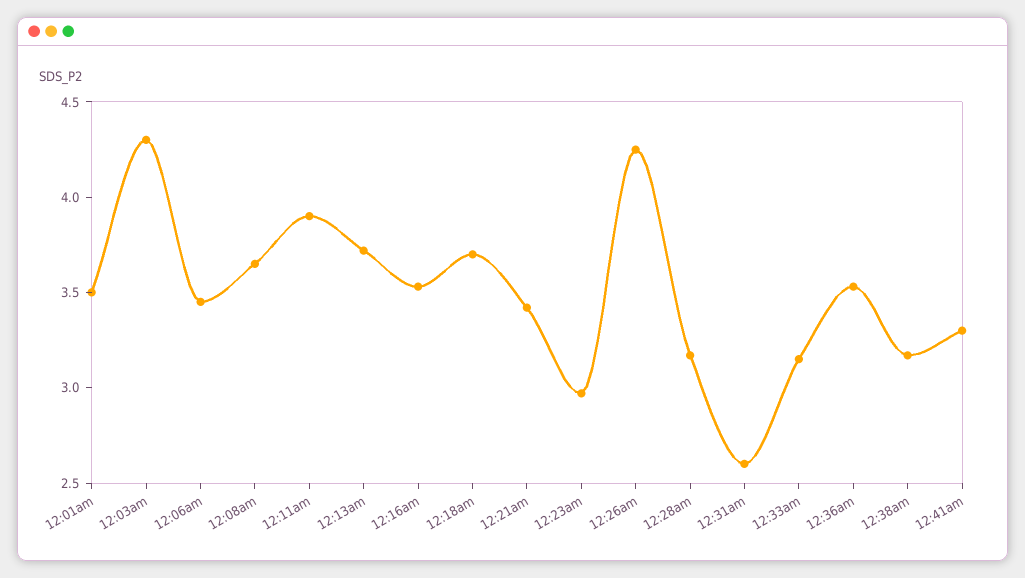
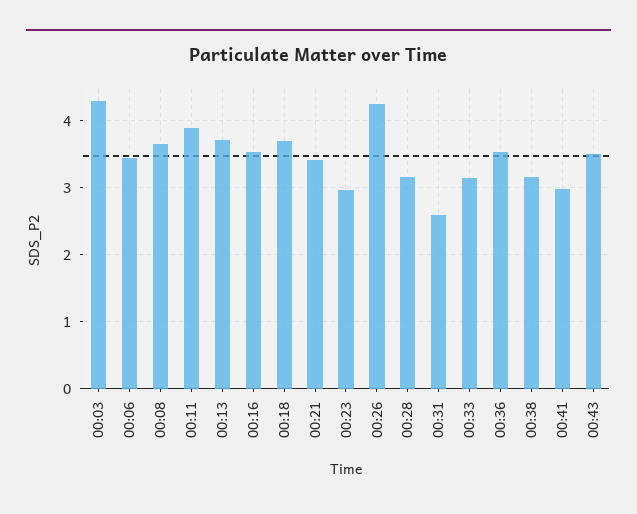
12:01am: 3.5 -> none
12:41am: 3.3 -> 3
00:43: none -> 3.5

